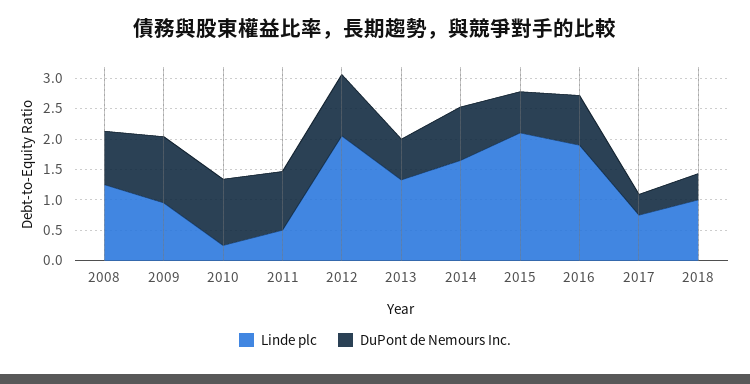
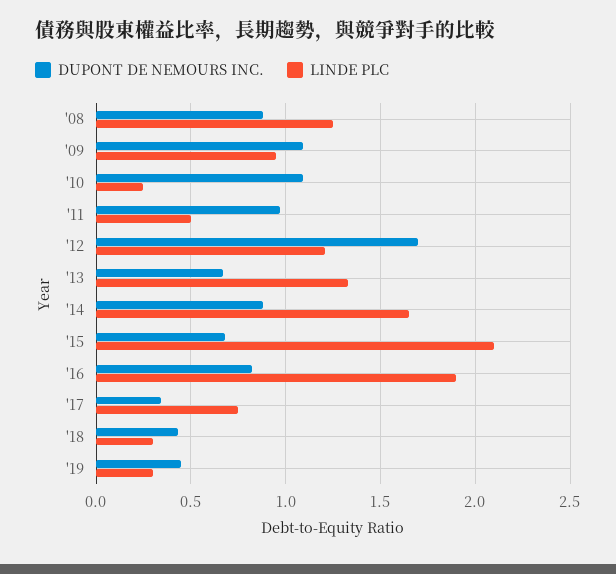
Linde plc, 2012: 2 -> 1.2
DuPont de Nemours Inc., 2012: 1 -> 1.7
Linde plc, 2018: 1 -> 0.3
DuPont de Nemours Inc., '19: none -> 0.45
Linde plc, '19: none -> 0.3

